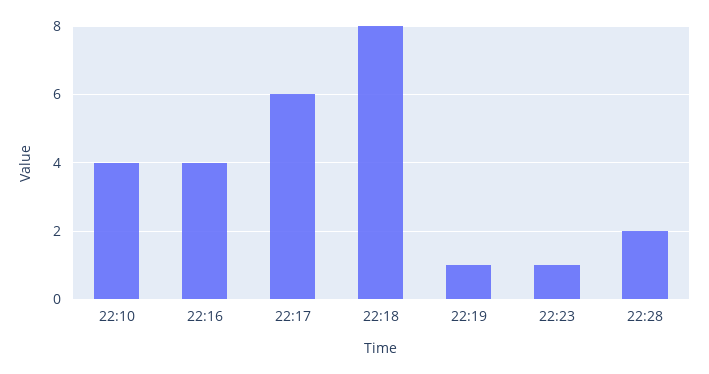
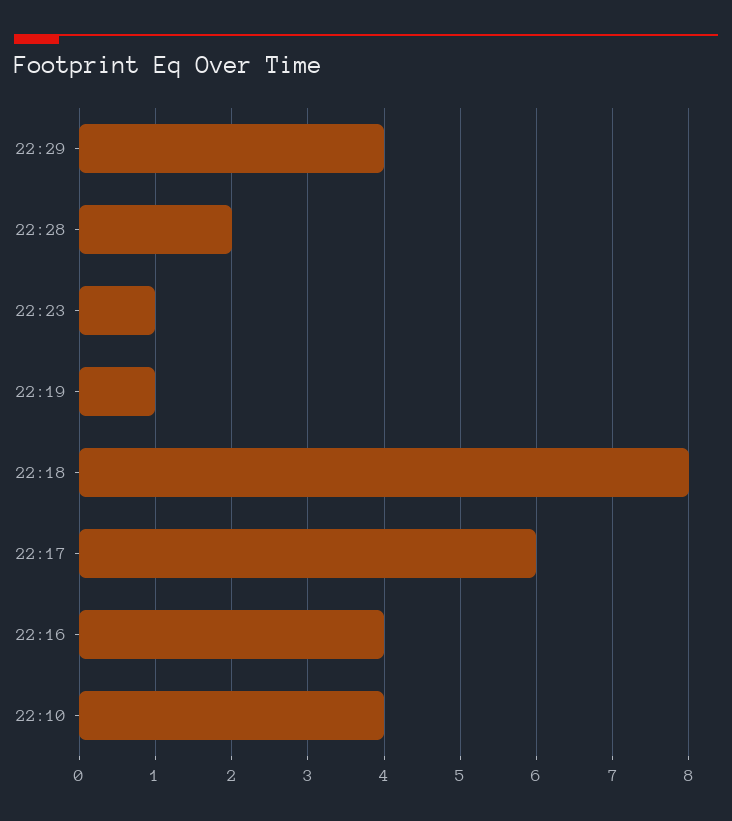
22:29: none -> 4

